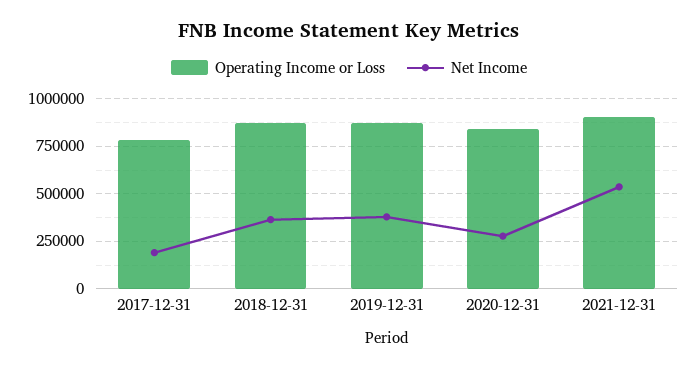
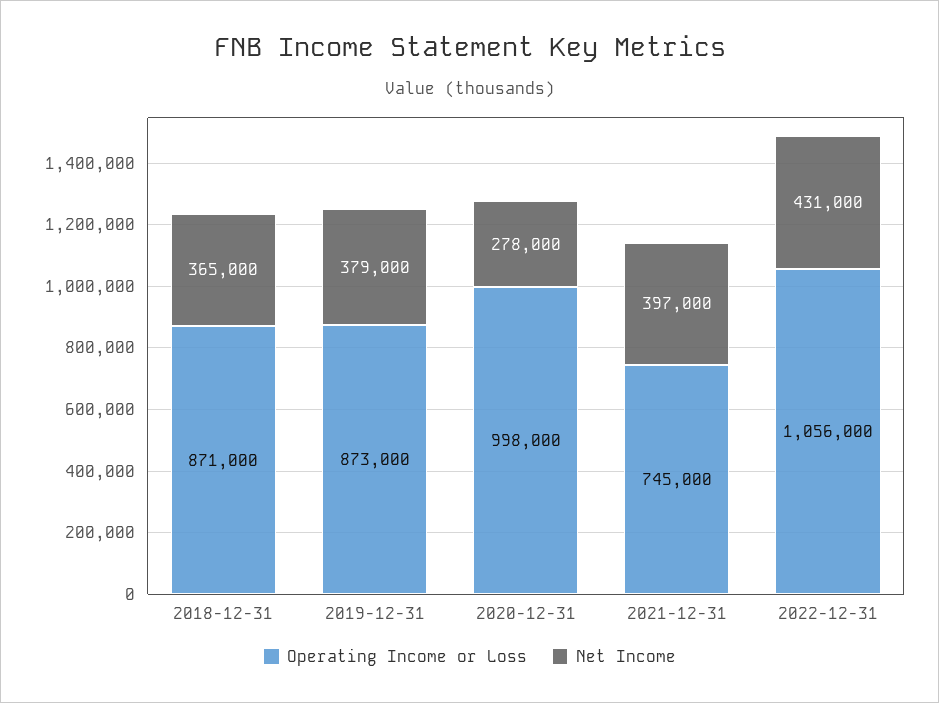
Operating Income or Loss, 2017-12-31: 800000 -> none
Net Income, 2017-12-31: 200000 -> none
Operating Income or Loss, 2020-12-31: 850000 -> 998000
Operating Income or Loss, 2021-12-31: 900000 -> 745000
Net Income, 2021-12-31: 550000 -> 397000
Operating Income or Loss, 2022-12-31: none -> 1056000
Net Income, 2022-12-31: none -> 431000

